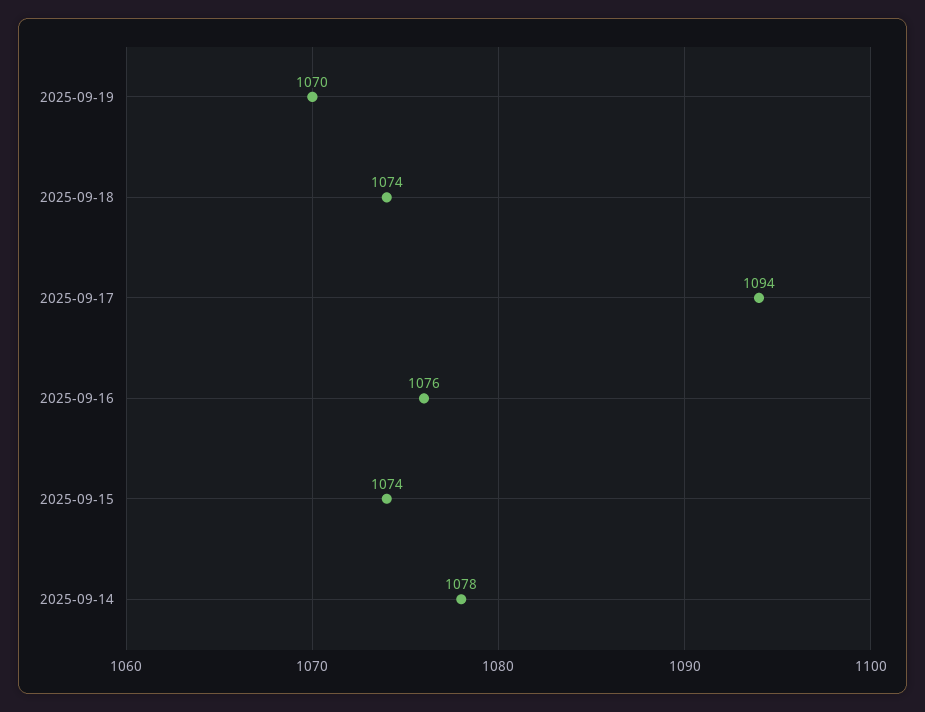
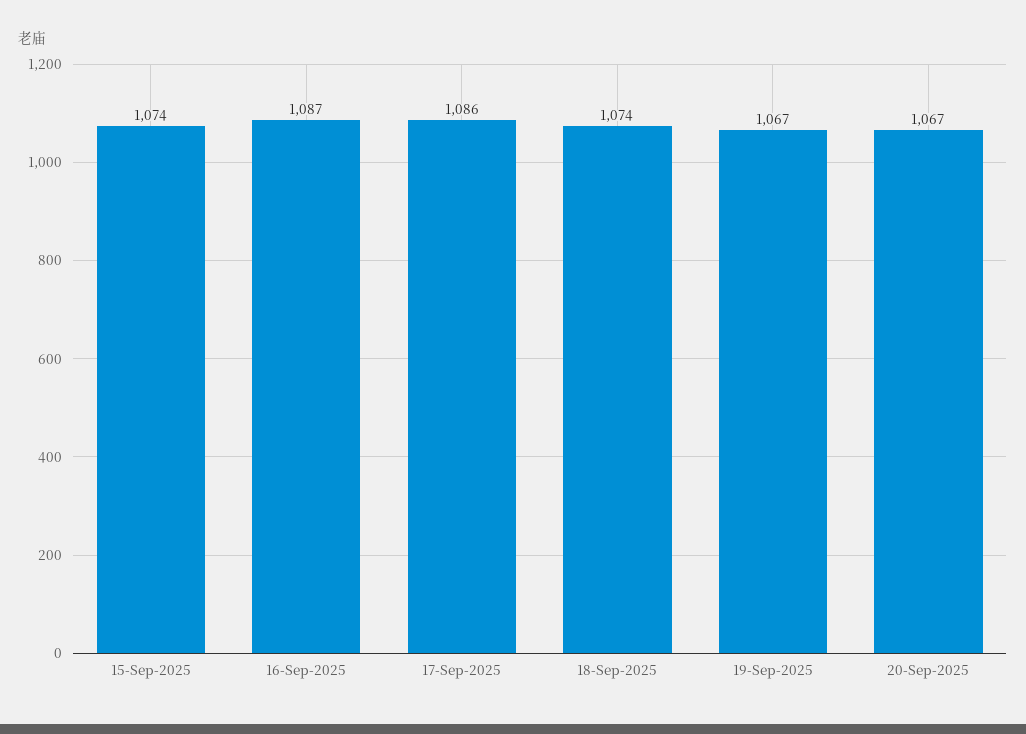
2025-09-19: 1070 -> 1067
2025-09-17: 1094 -> 1086
2025-09-16: 1076 -> 1087
2025-09-14: 1078 -> none
20-Sep-2025: none -> 1067

